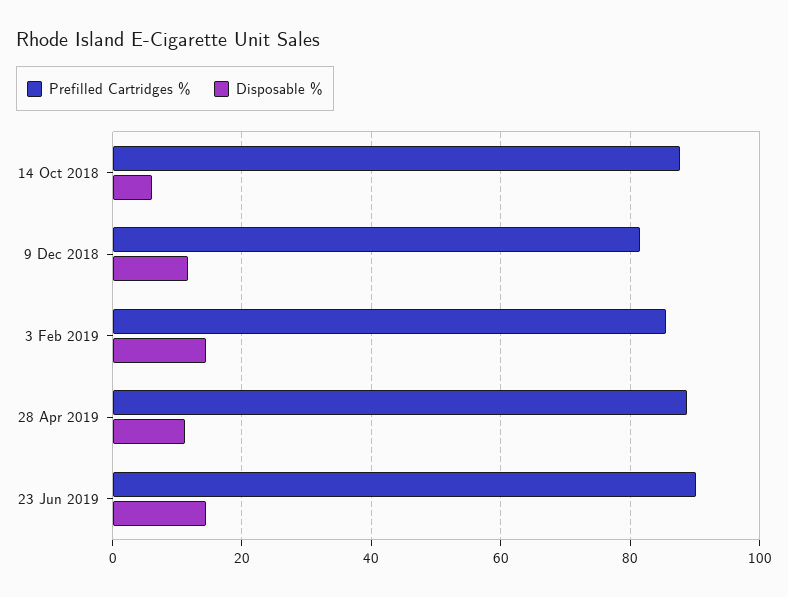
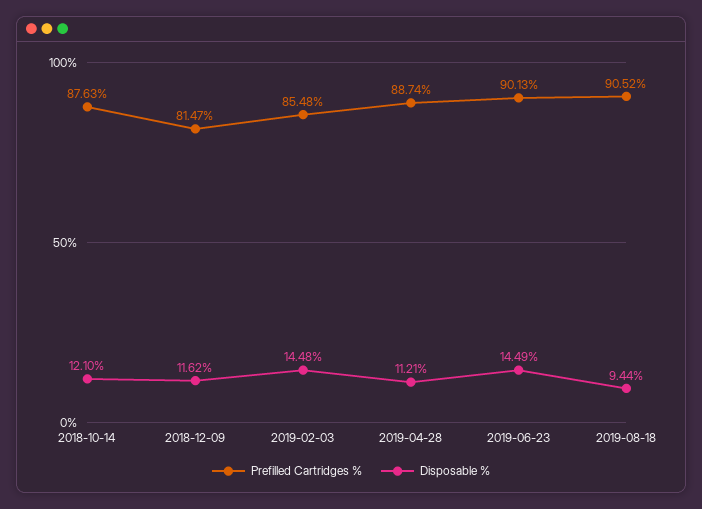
Disposable %, 14 Oct 2018: 6 -> 12.1
Prefilled Cartridges %, 2019-08-18: none -> 90.52
Disposable %, 2019-08-18: none -> 9.44

